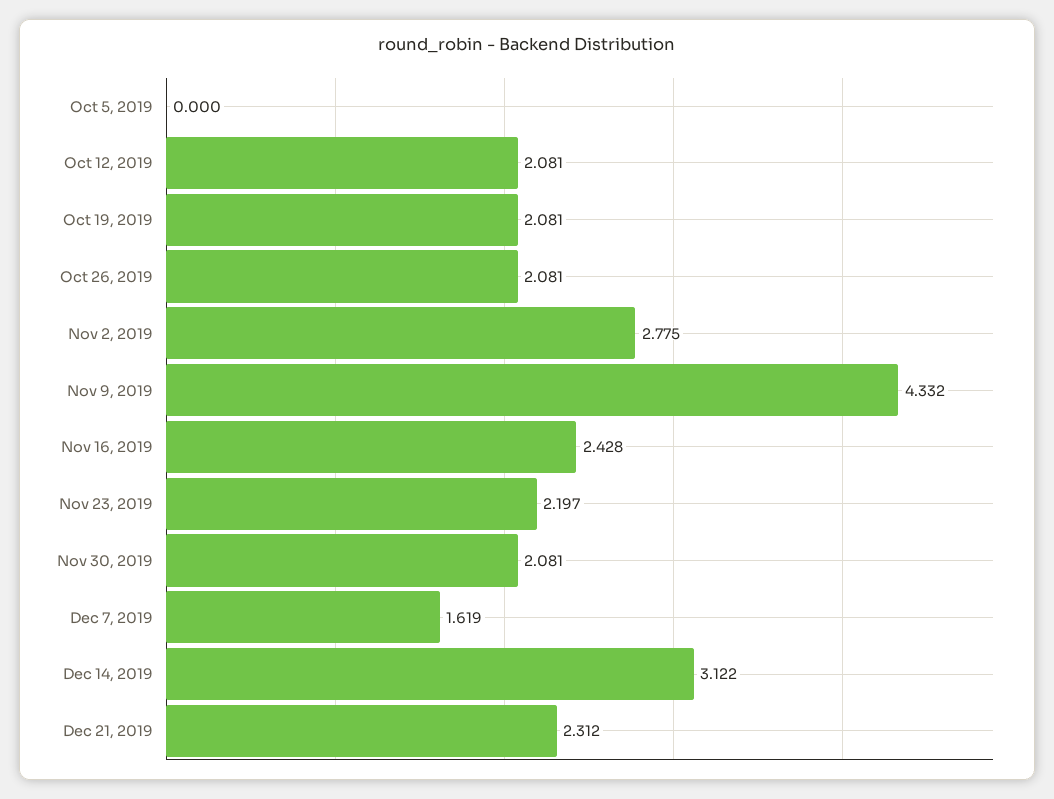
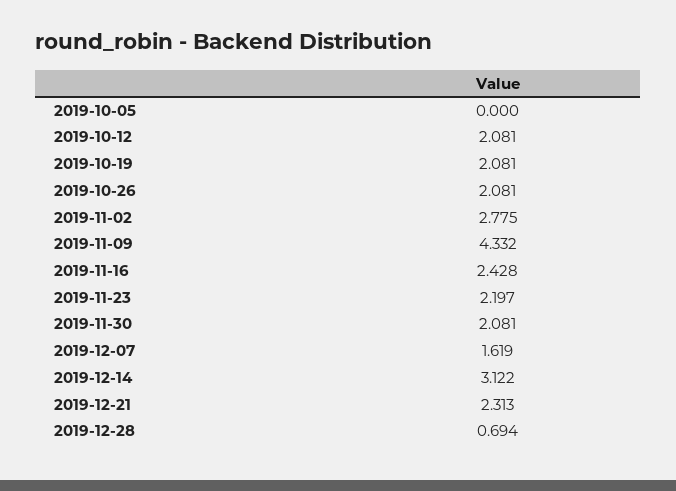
Dec 21, 2019: 2.312 -> 2.313
2019-12-28: none -> 0.694

